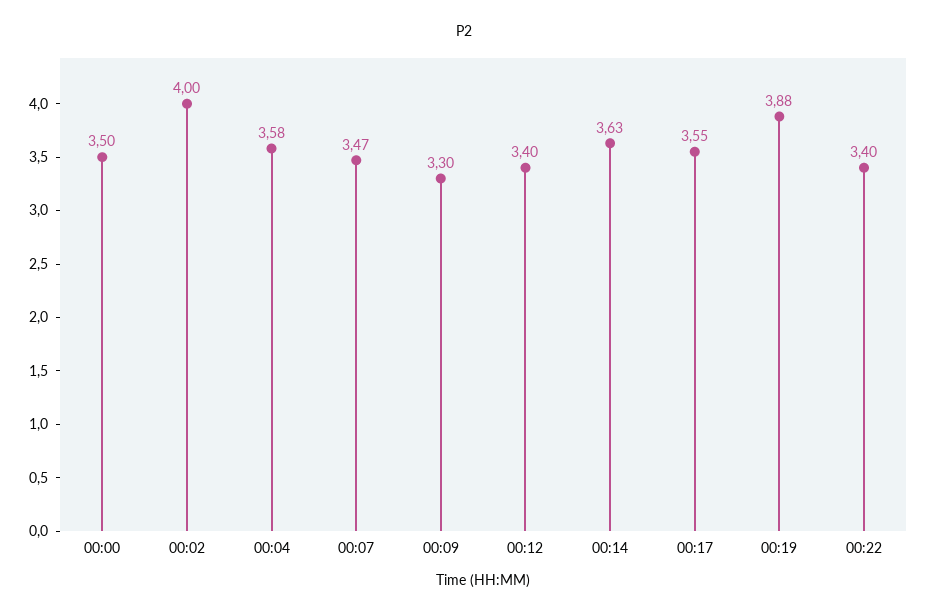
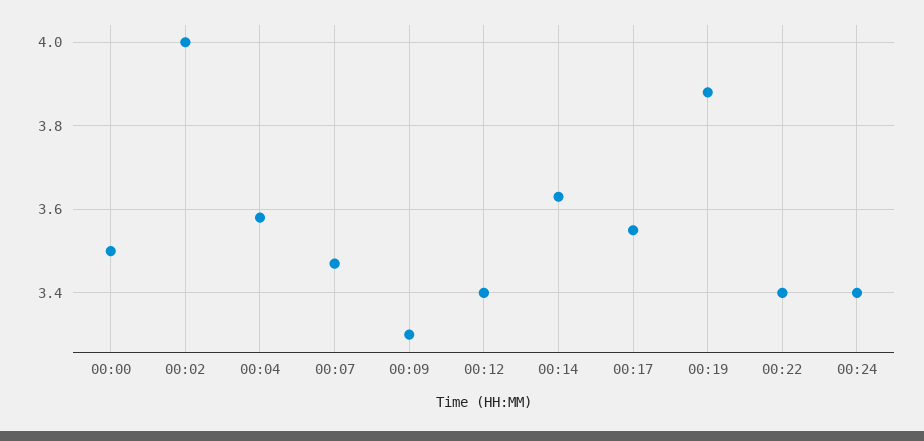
00:24: none -> 3.4

